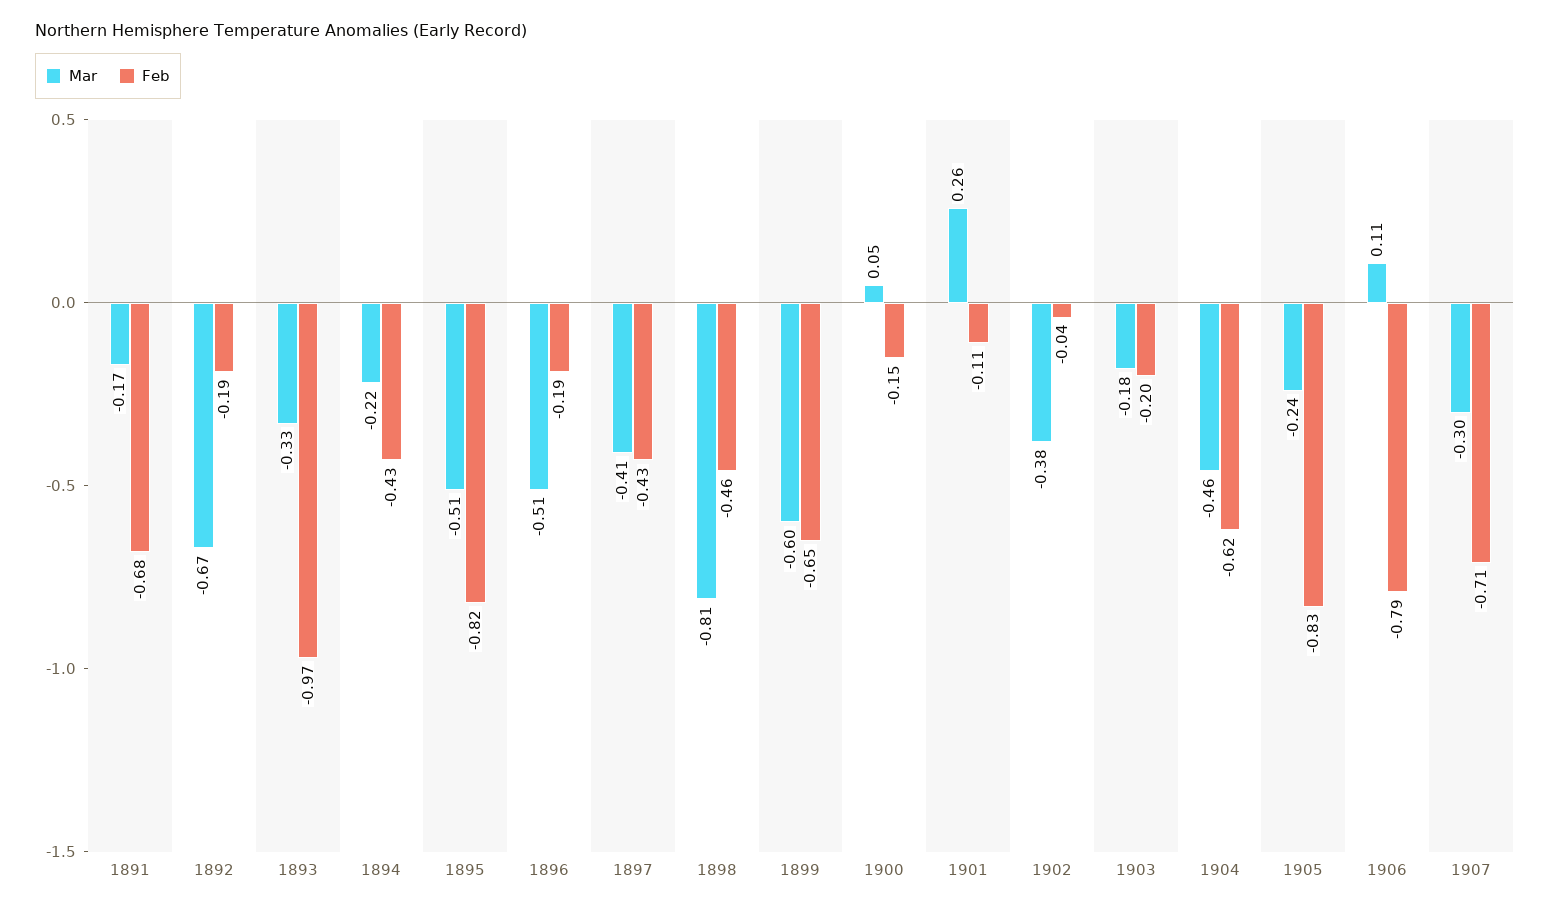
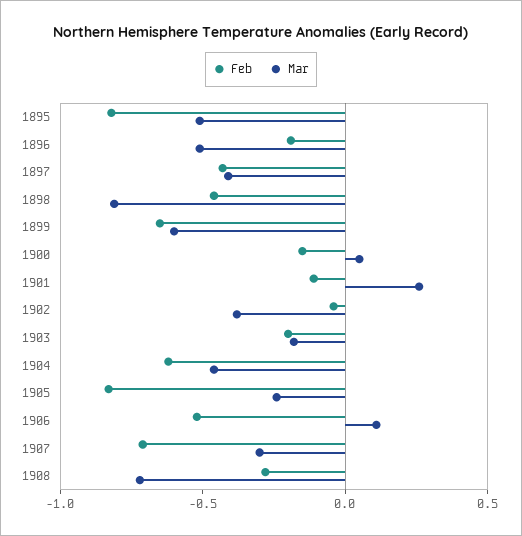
Mar, 1891: -0.17 -> none
Feb, 1891: -0.68 -> none
Mar, 1892: -0.67 -> none
Feb, 1892: -0.19 -> none
Mar, 1893: -0.33 -> none
Feb, 1893: -0.97 -> none
Mar, 1894: -0.22 -> none
Feb, 1894: -0.43 -> none
Feb, 1906: -0.79 -> -0.5
Feb, 1908: none -> -0.3
Mar, 1908: none -> -0.7

